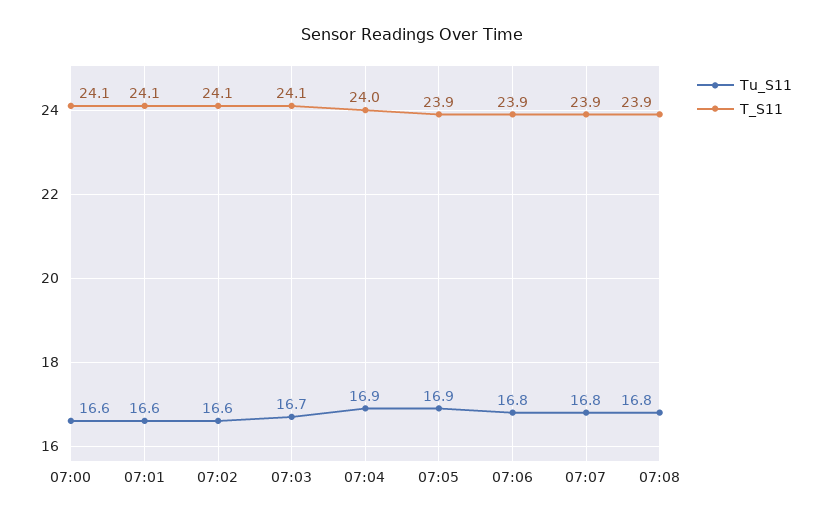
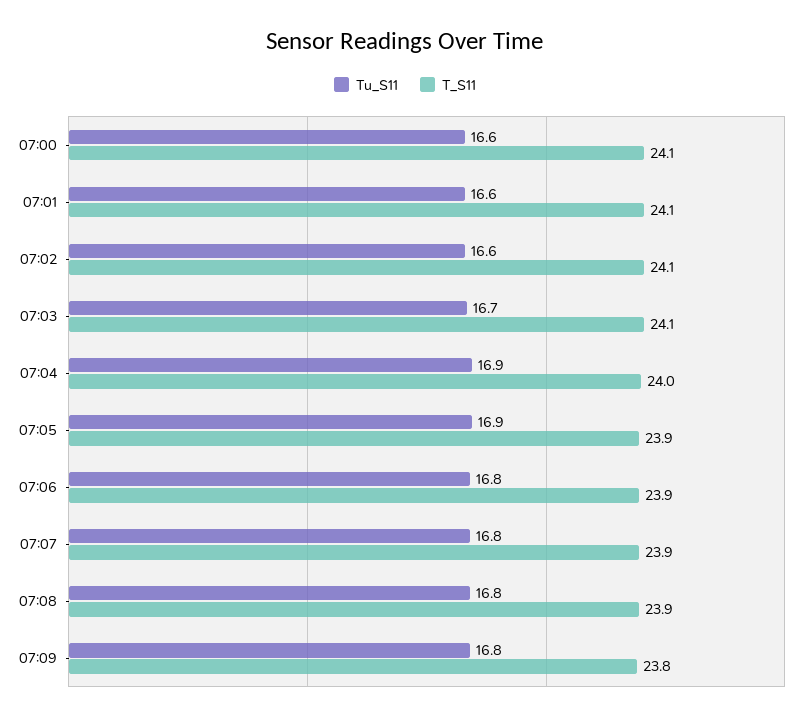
Tu_S11, 07:09: none -> 16.8
T_S11, 07:09: none -> 23.8

